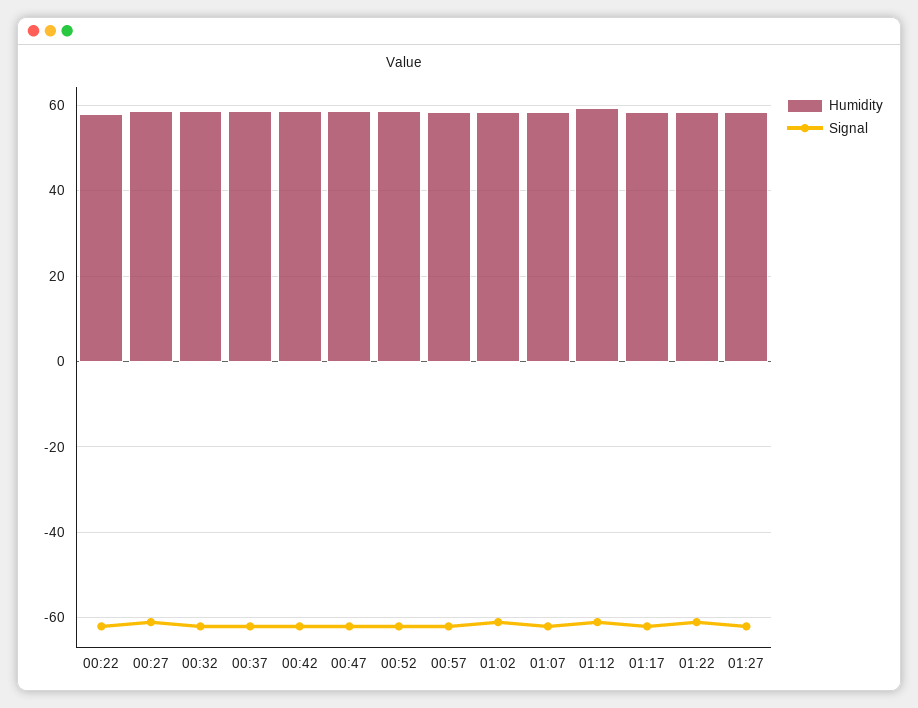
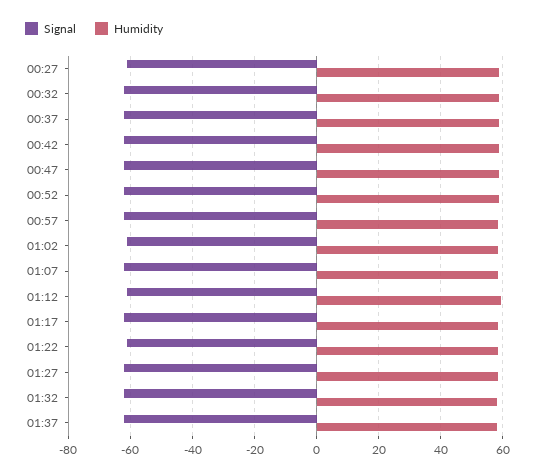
Humidity, 00:22: 58 -> none
Signal, 00:22: -62 -> none
Signal, 01:32: none -> -62
Humidity, 01:32: none -> 58
Signal, 01:37: none -> -62
Humidity, 01:37: none -> 58

